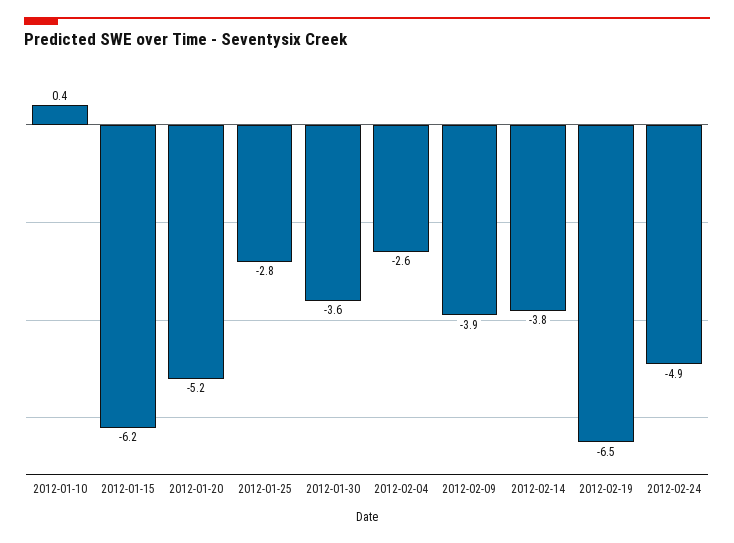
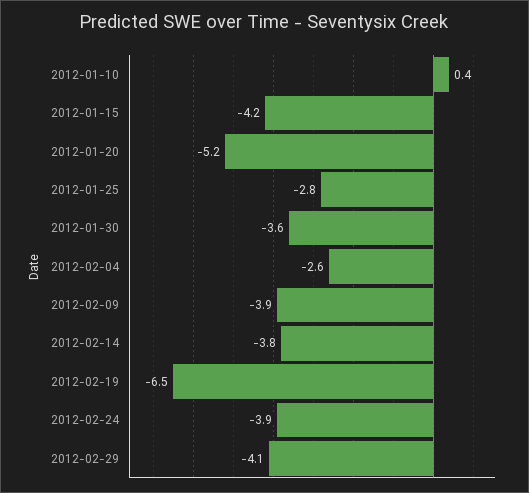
2012-01-15: -6.2 -> -4.2
2012-02-24: -4.9 -> -3.9
2012-02-29: none -> -4.1

